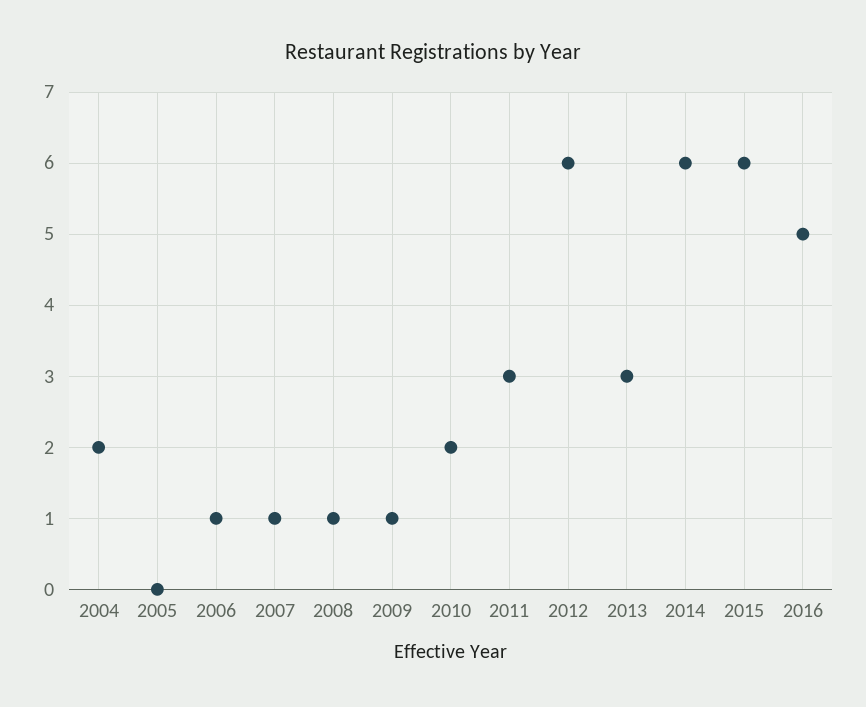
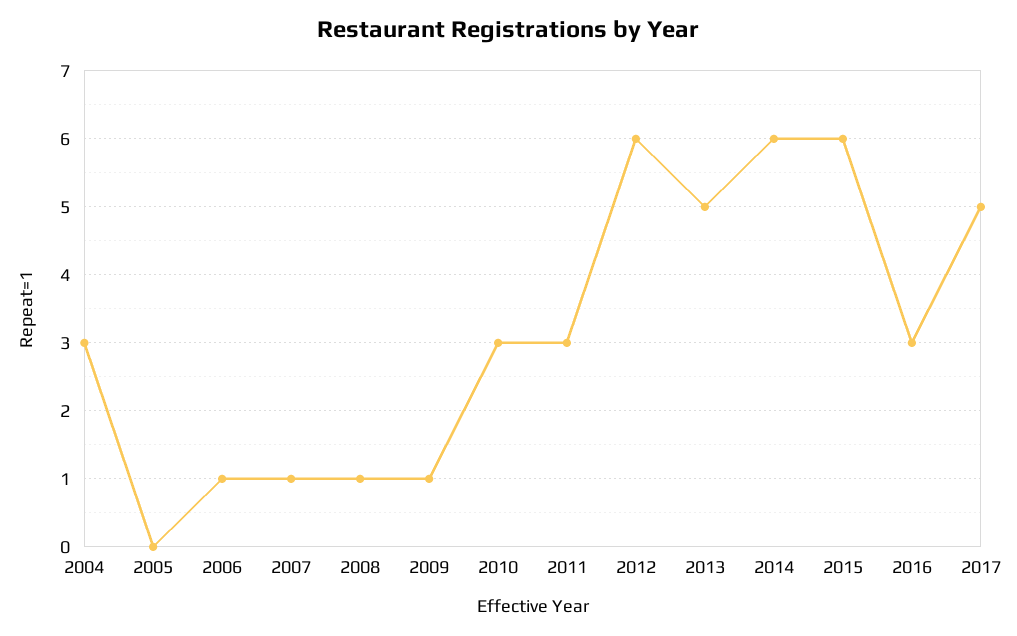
2004: 2 -> 3
2010: 2 -> 3
2013: 3 -> 5
2016: 5 -> 3
2017: none -> 5

